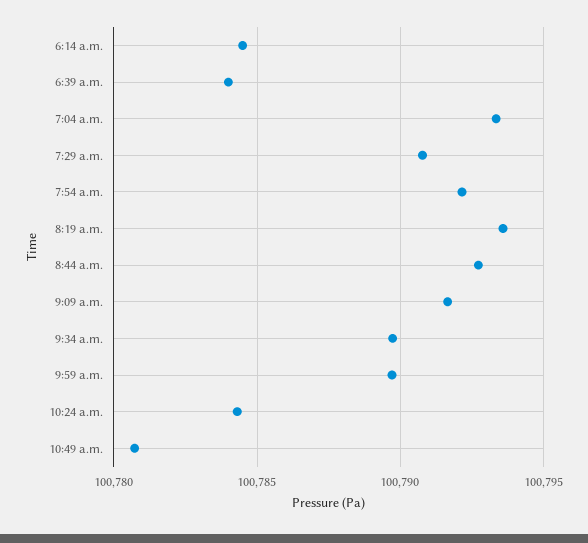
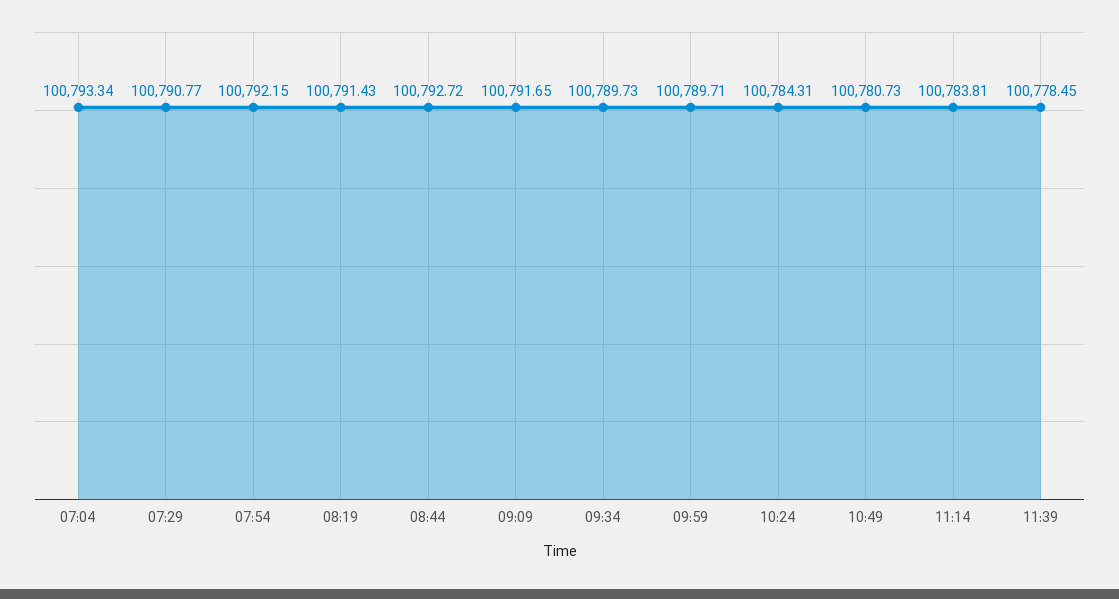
6:14 a.m.: 100784.5 -> none
6:39 a.m.: 100784 -> none
8:19 a.m.: 100793.5 -> 100791.43
11:14: none -> 100783.81
11:39: none -> 100778.45

